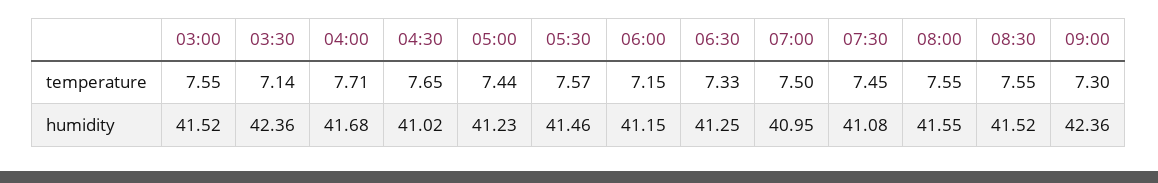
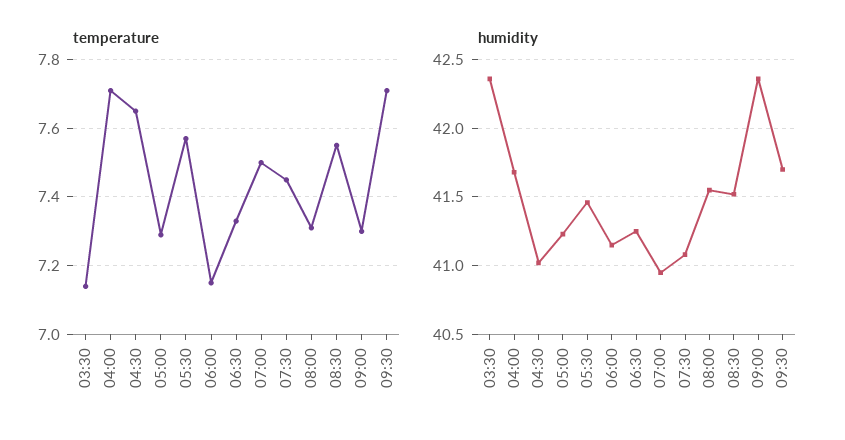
temperature, 03:00: 7.55 -> none
temperature, 05:00: 7.44 -> 7.3
temperature, 08:00: 7.55 -> 7.3
humidity, 03:00: 41.52 -> none
temperature, 09:30: none -> 7.7
humidity, 09:30: none -> 41.7

